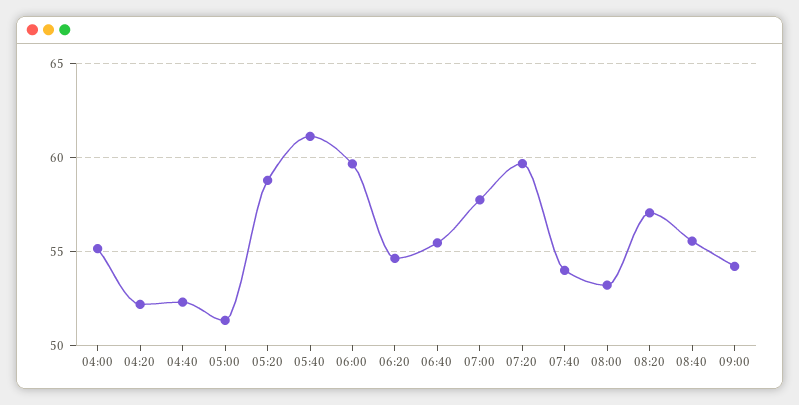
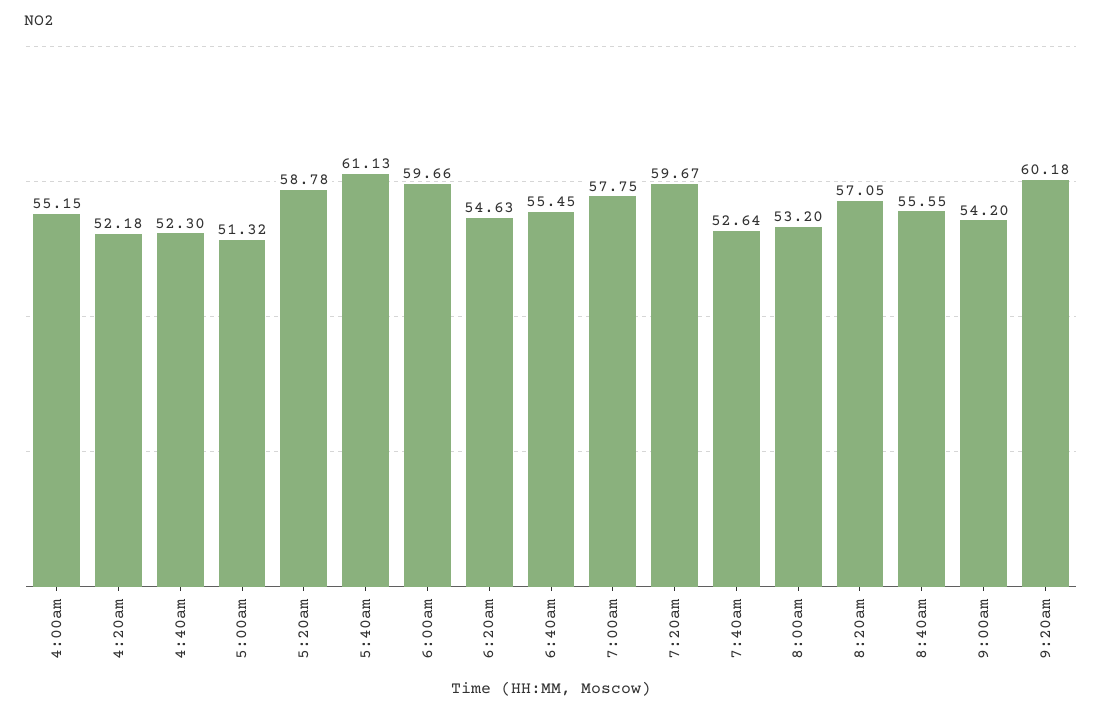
07:40: 54 -> 52.64
9:20am: none -> 60.18

